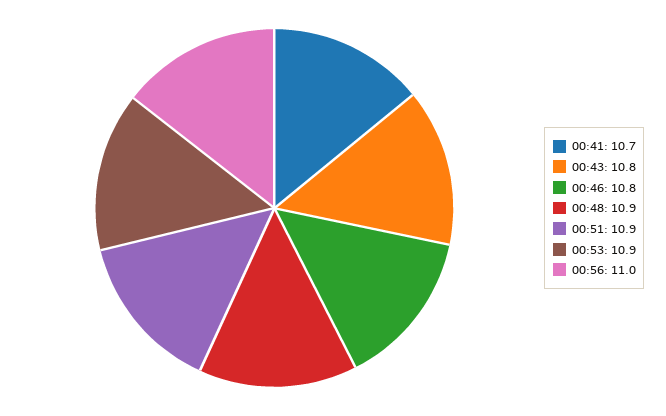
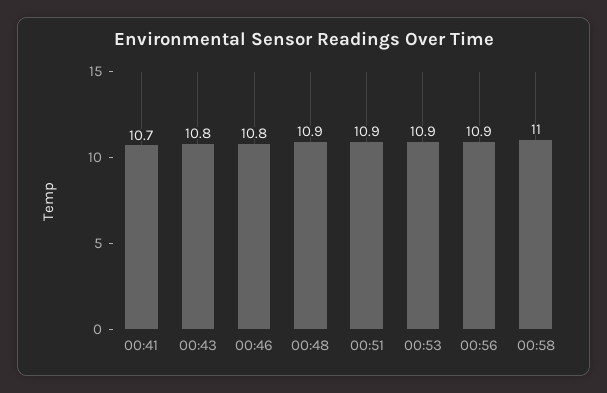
00:56: 11 -> 10.9
00:58: none -> 11

